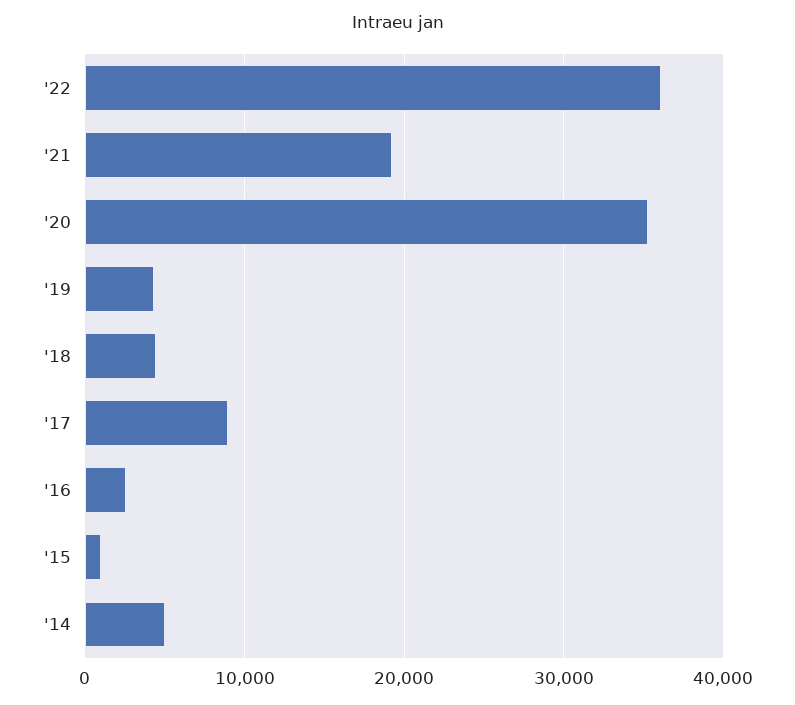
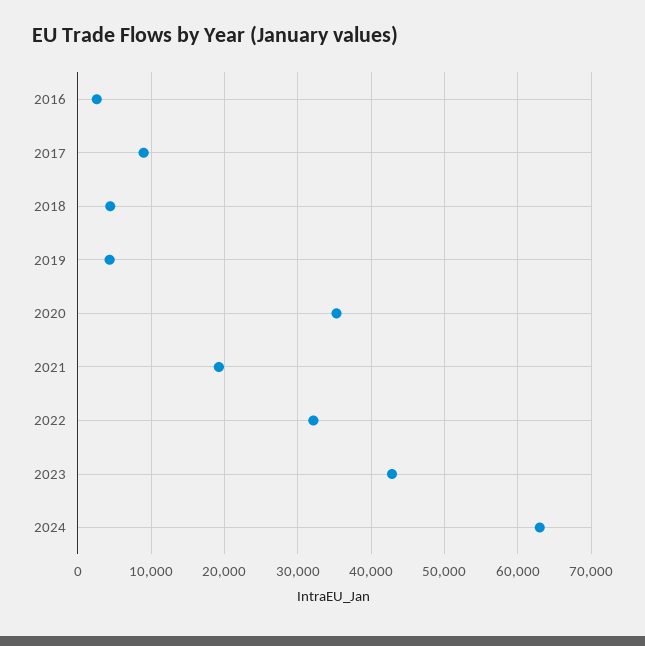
'22: 36000 -> 32000
'15: 1000 -> none
'14: 5000 -> none
2023: none -> 43000
2024: none -> 63000

